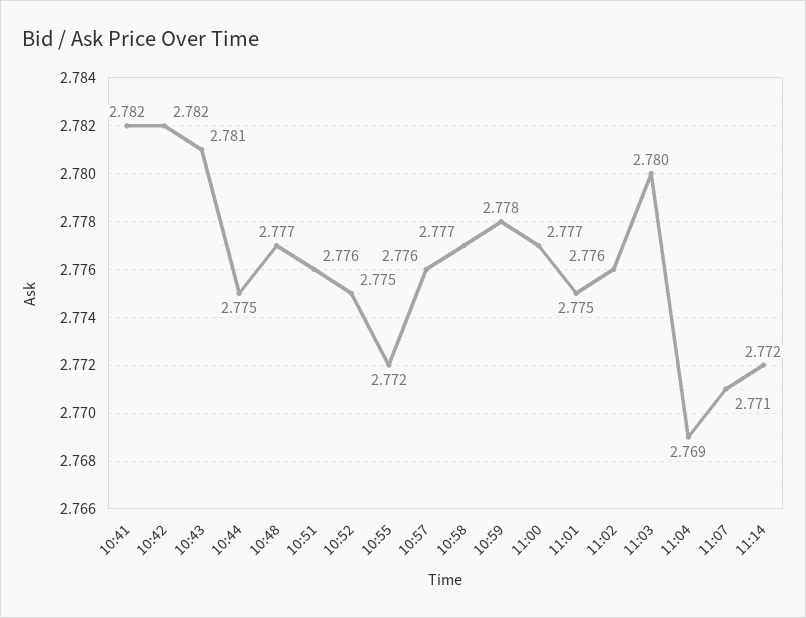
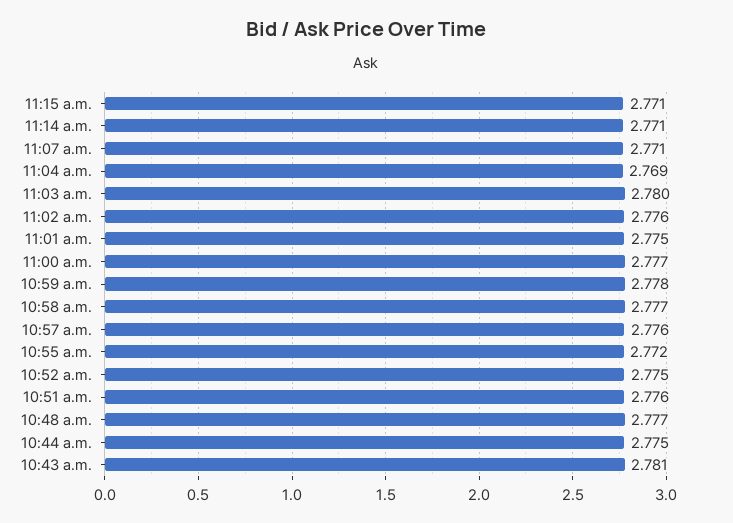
10:41: 2.782 -> none
10:42: 2.782 -> none
11:14: 2.772 -> 2.771
11:15 a.m.: none -> 2.771

